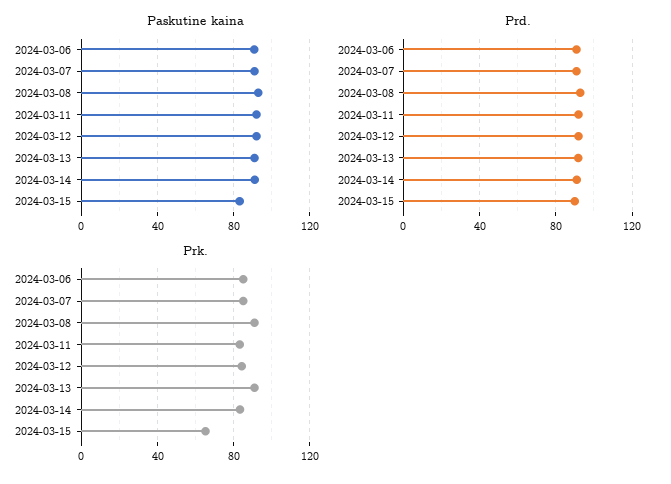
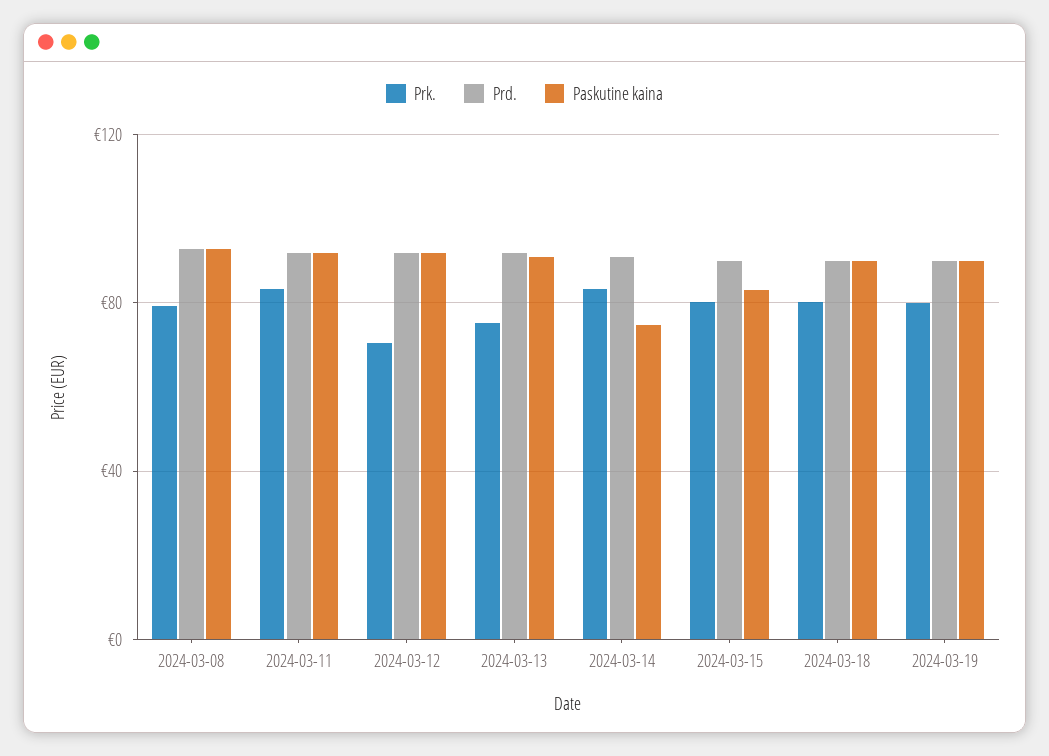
Paskutine kaina, 2024-03-06: 90 -> none
Paskutine kaina, 2024-03-07: 90 -> none
Paskutine kaina, 2024-03-14: 90 -> 75
Prd., 2024-03-06: 90 -> none
Prd., 2024-03-07: 90 -> none
Prk., 2024-03-06: 85 -> none
Prk., 2024-03-07: 85 -> none
Prk., 2024-03-08: 90 -> 80
Prk., 2024-03-12: 85 -> 70
Prk., 2024-03-13: 90 -> 75
Prk., 2024-03-15: 65 -> 80
Prk., 2024-03-18: none -> 80
Prd., 2024-03-18: none -> 90
Paskutine kaina, 2024-03-18: none -> 90
Prk., 2024-03-19: none -> 80
Prd., 2024-03-19: none -> 90
Paskutine kaina, 2024-03-19: none -> 90

